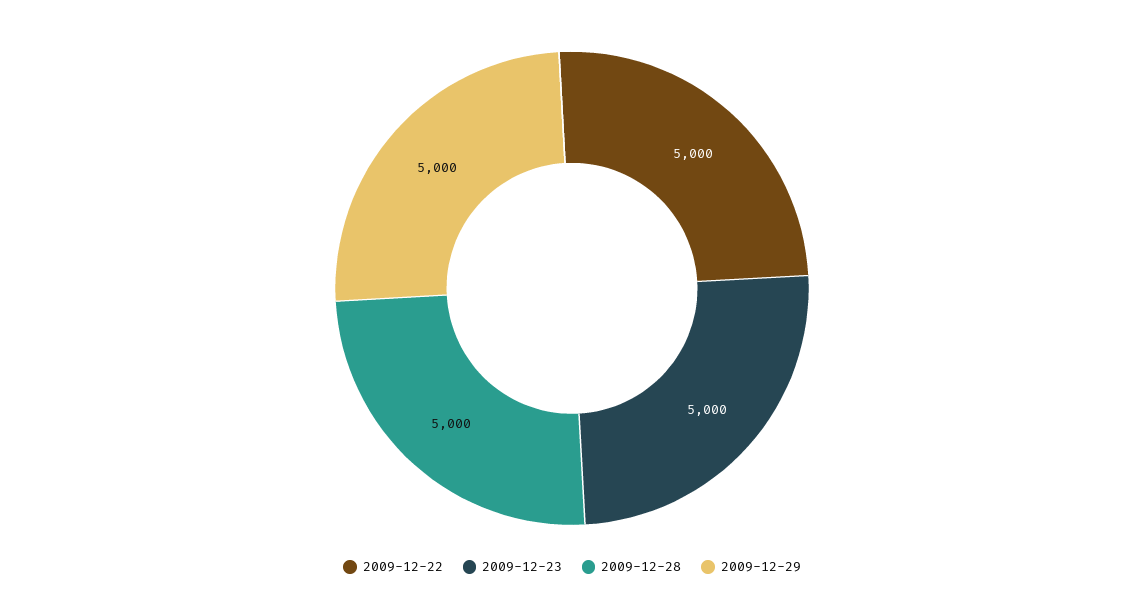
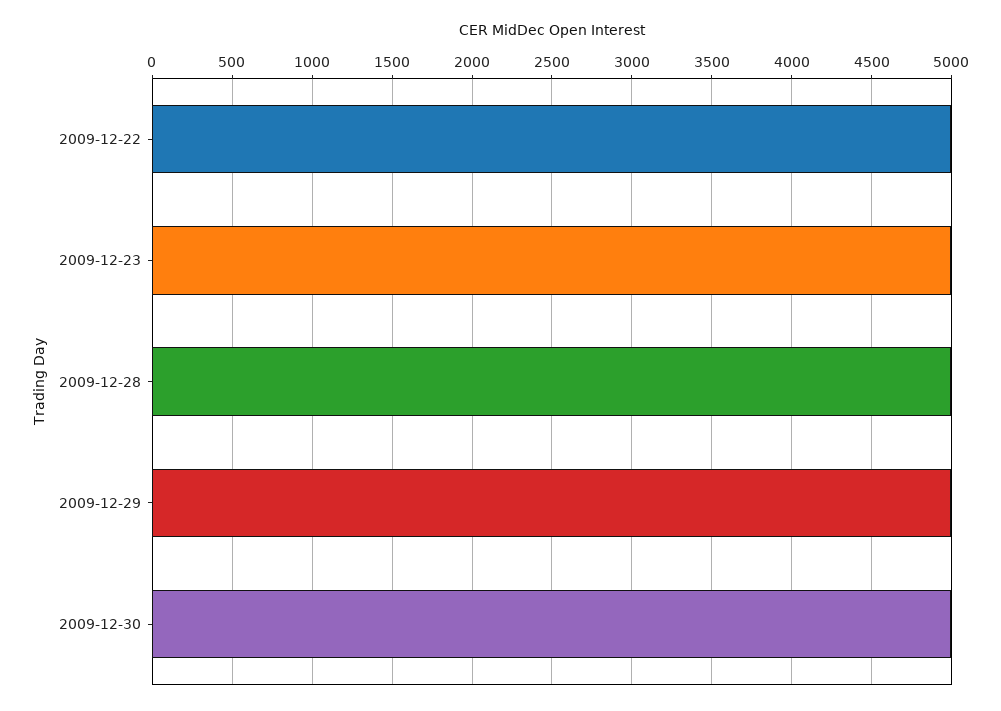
2009-12-30: none -> 5000

